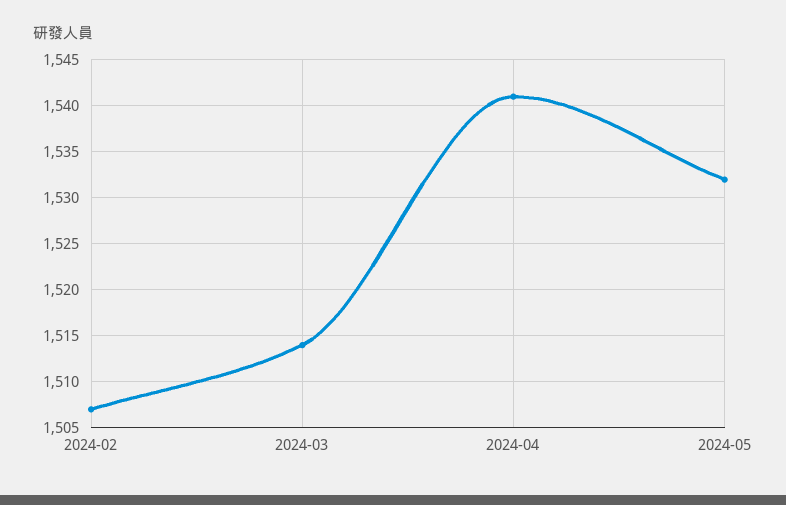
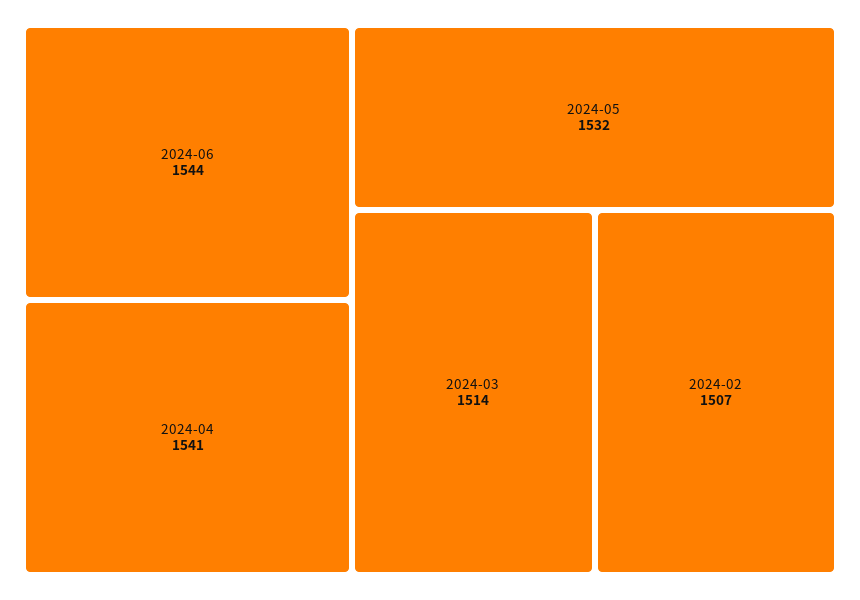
2024-06: none -> 1544

